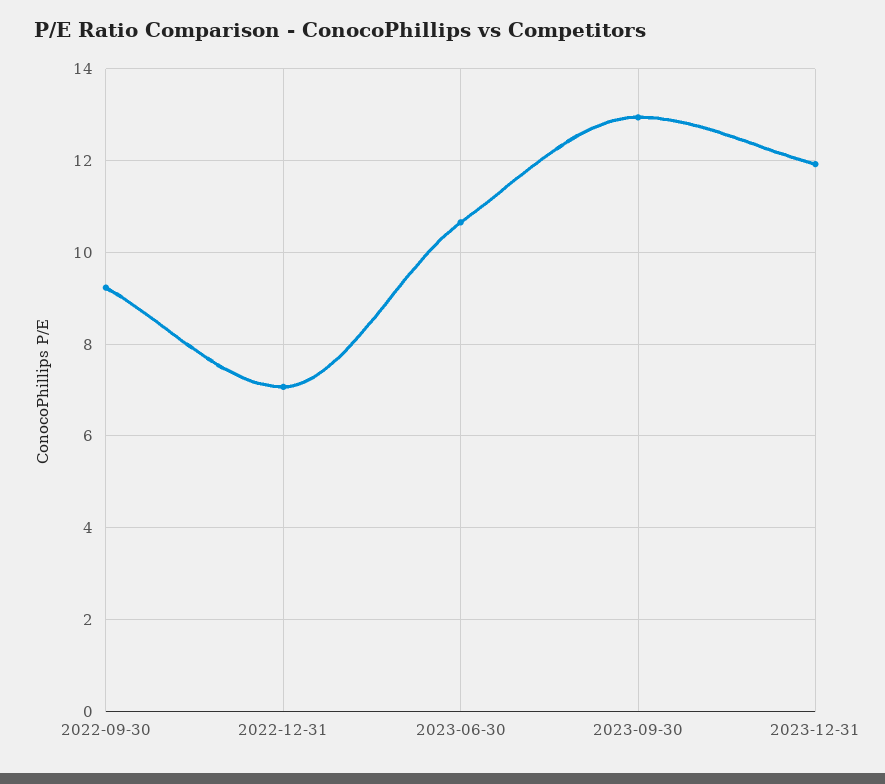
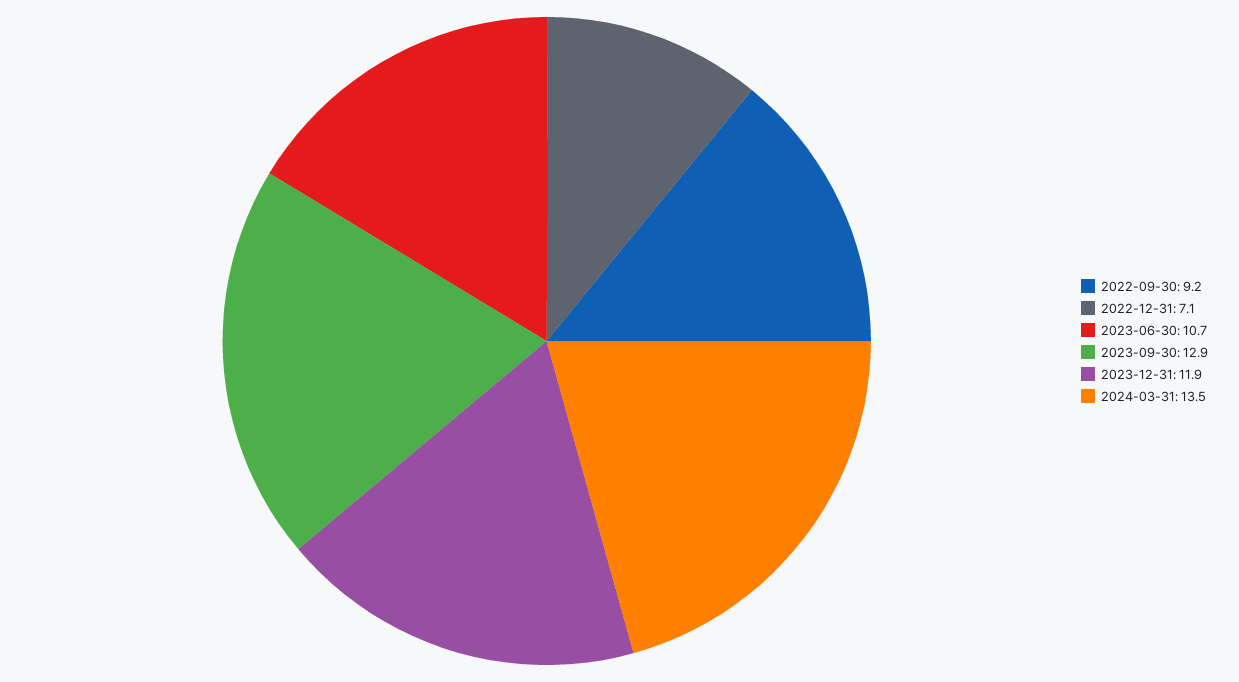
2024-03-31: none -> 13.5

